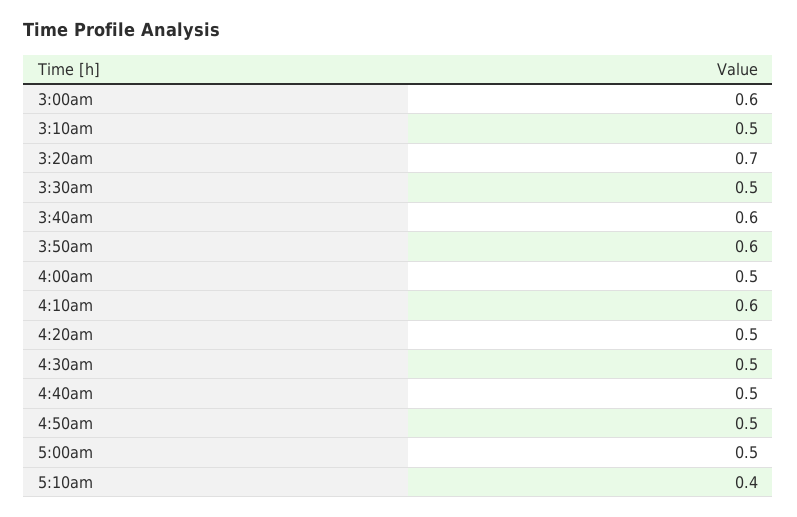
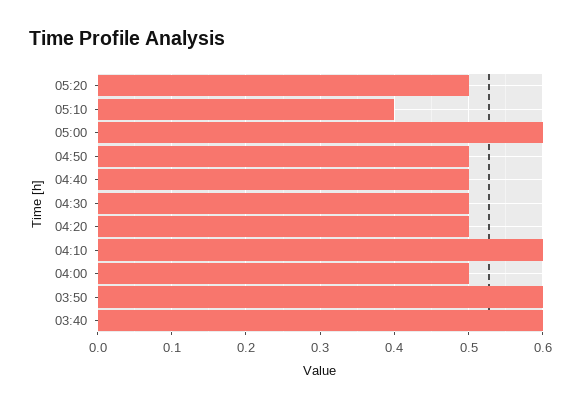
3:00am: 0.6 -> none
3:10am: 0.5 -> none
3:20am: 0.7 -> none
3:30am: 0.5 -> none
5:00am: 0.5 -> 0.6
05:20: none -> 0.5

